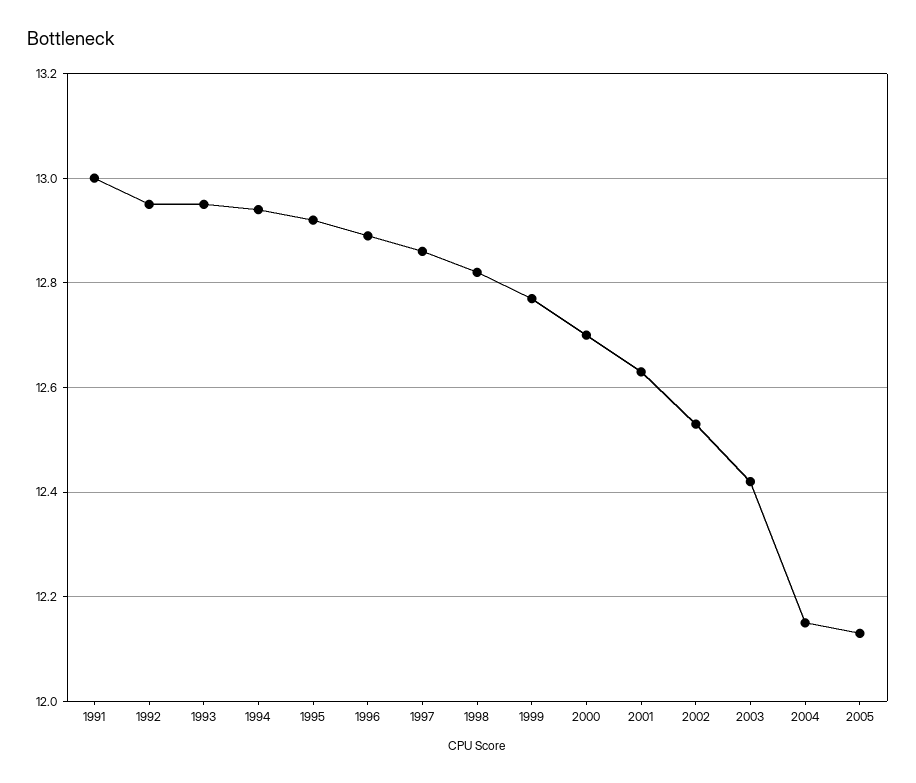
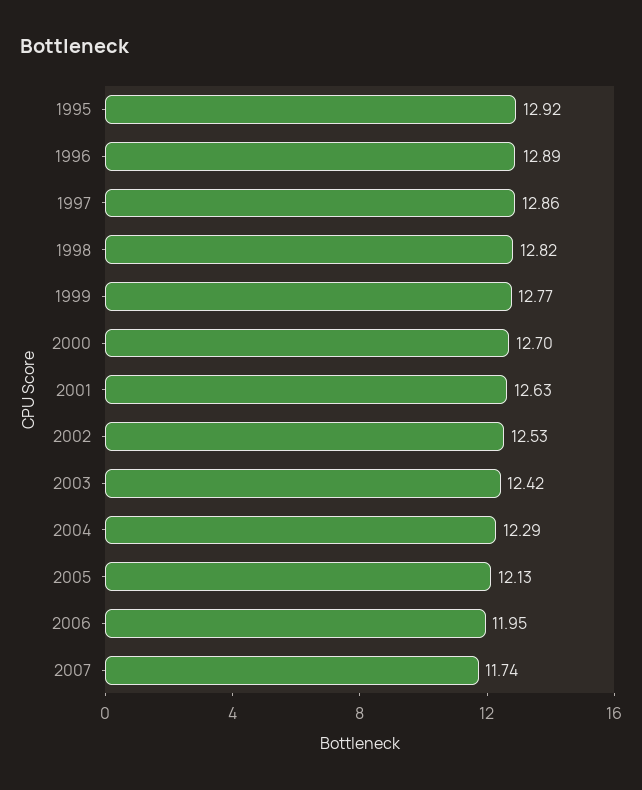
1991: 13 -> none
1992: 12.95 -> none
1993: 12.95 -> none
1994: 12.95 -> none
2004: 12.15 -> 12.29
2006: none -> 11.95
2007: none -> 11.74

